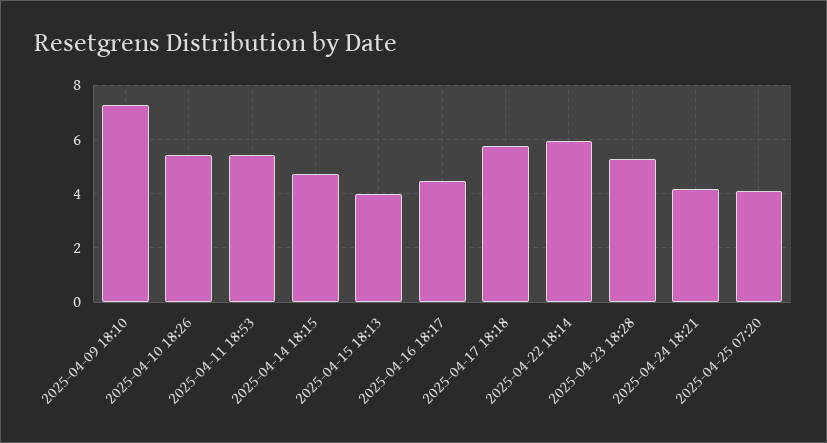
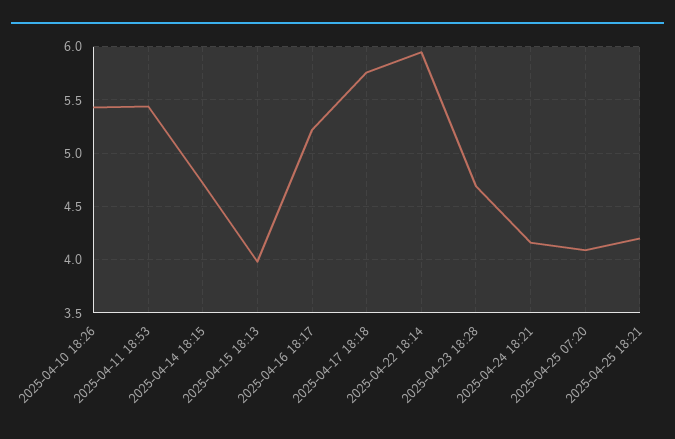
2025-04-09 18:10: 7.25 -> none
2025-04-16 18:17: 4.5 -> 5.2
2025-04-23 18:28: 5.25 -> 4.7
2025-04-25 18:21: none -> 4.2

